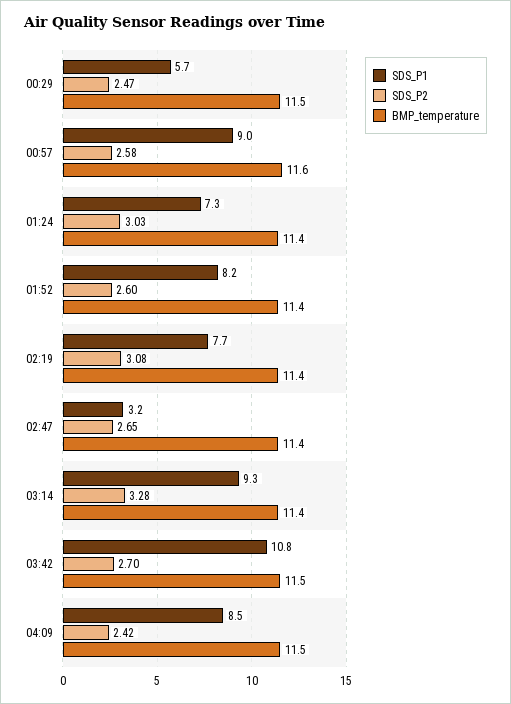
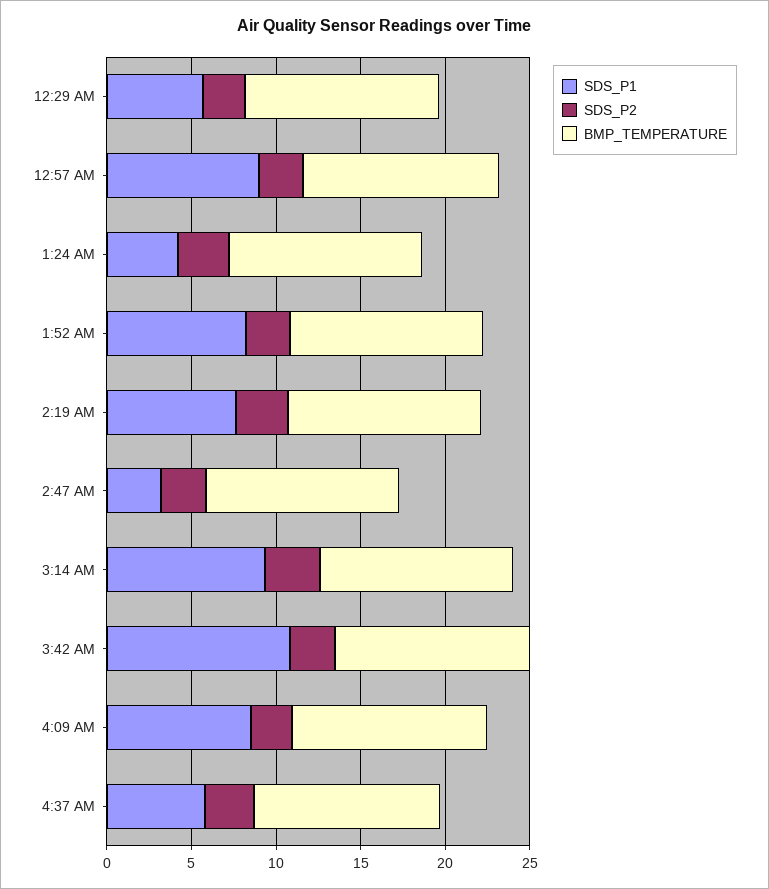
SDS_P1, 01:24: 7.3 -> 4
SDS_P1, 4:37 AM: none -> 6
SDS_P2, 4:37 AM: none -> 3
BMP_temperature, 4:37 AM: none -> 11

